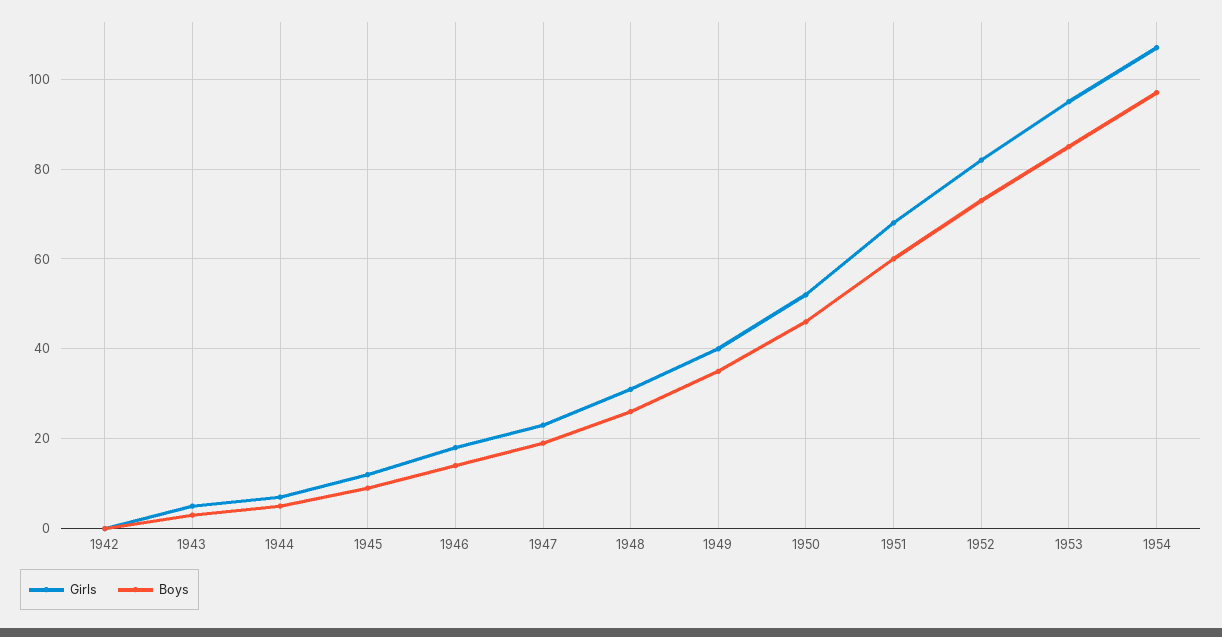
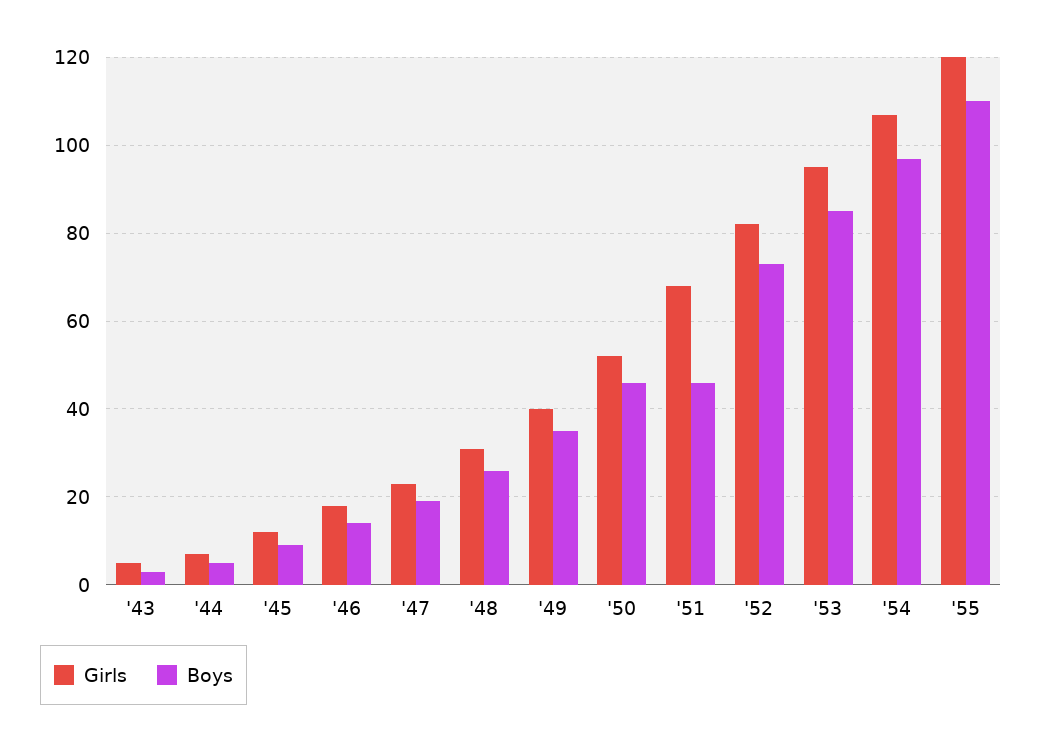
Girls, 1942: 0 -> none
Boys, 1942: 0 -> none
Boys, 1951: 60 -> 45
Girls, '55: none -> 120
Boys, '55: none -> 110

